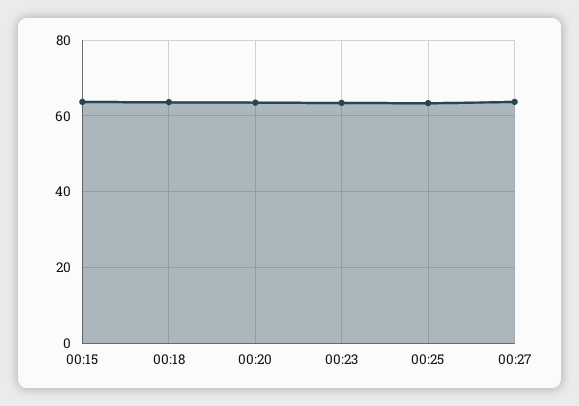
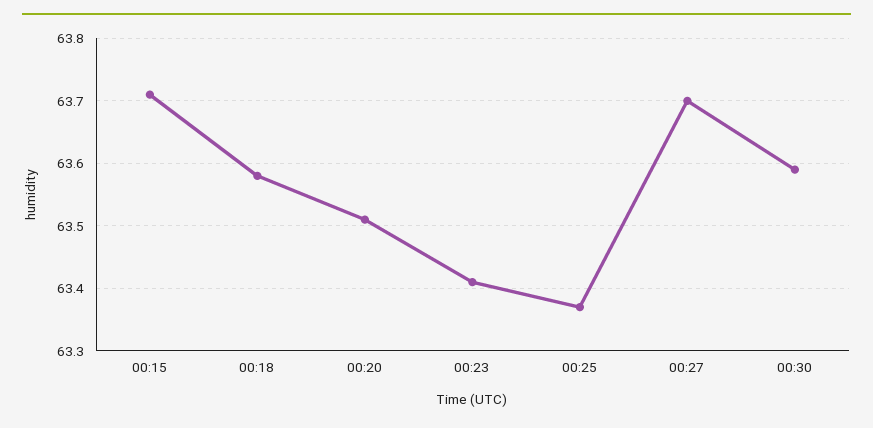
00:30: none -> 63.59

